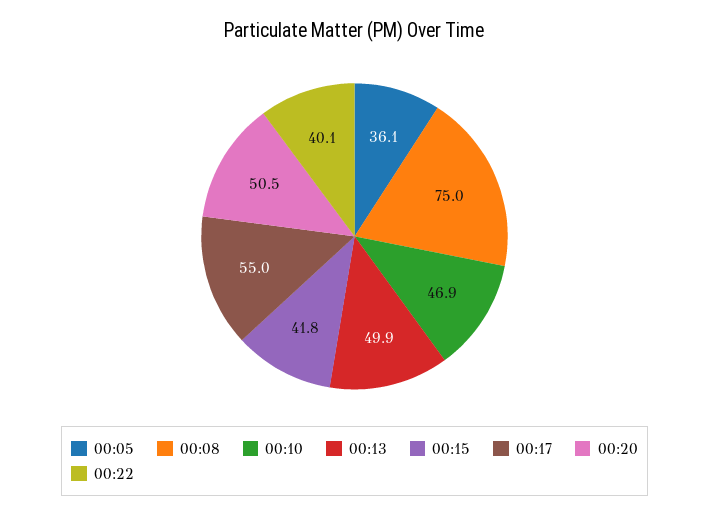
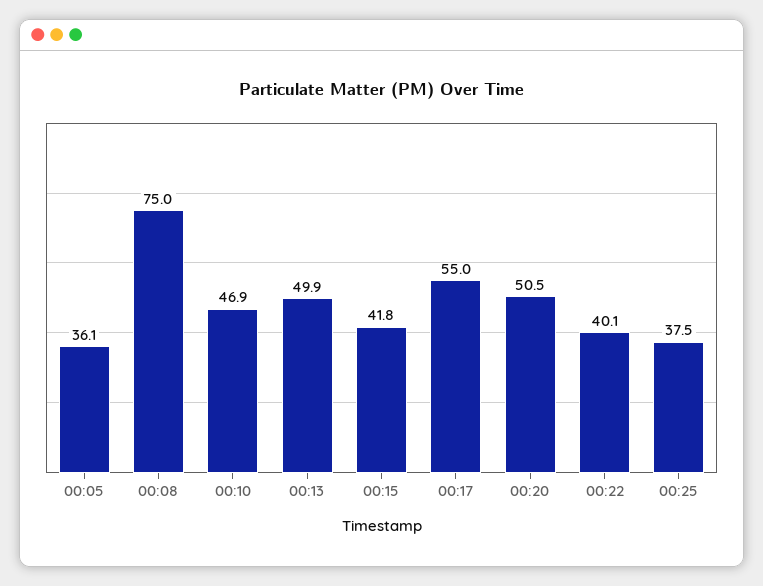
00:25: none -> 37.5

